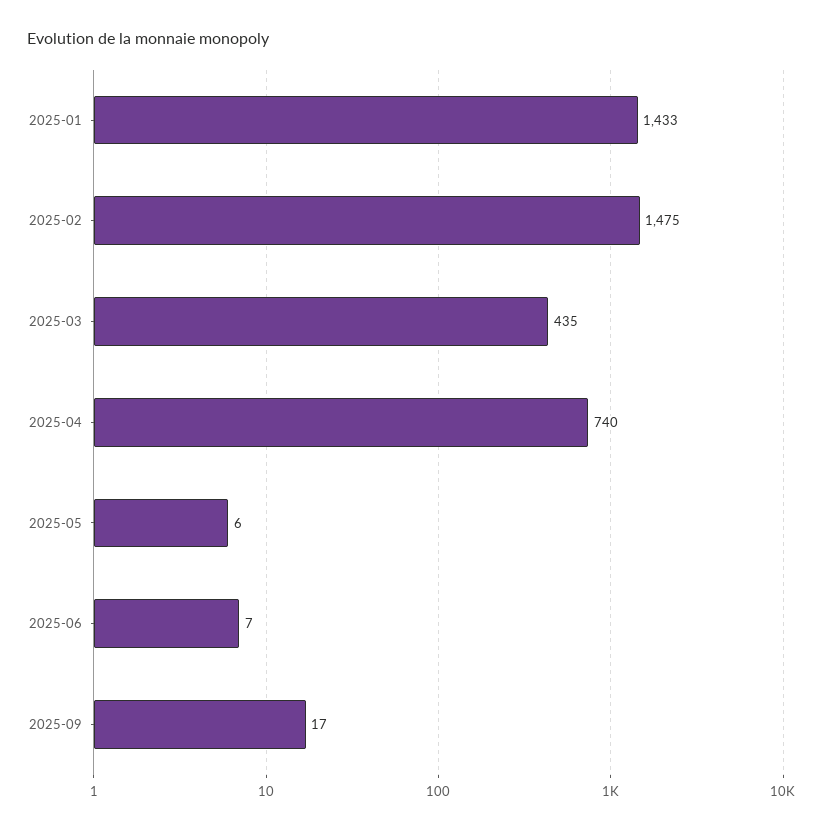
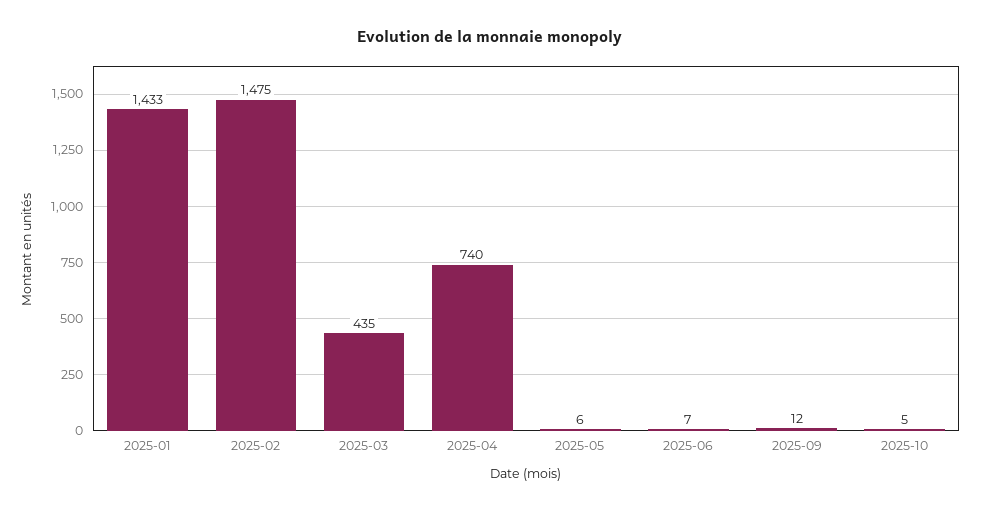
2025-09: 17 -> 12
2025-10: none -> 5

